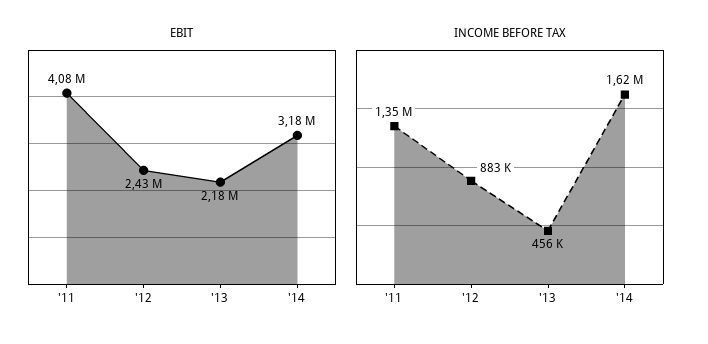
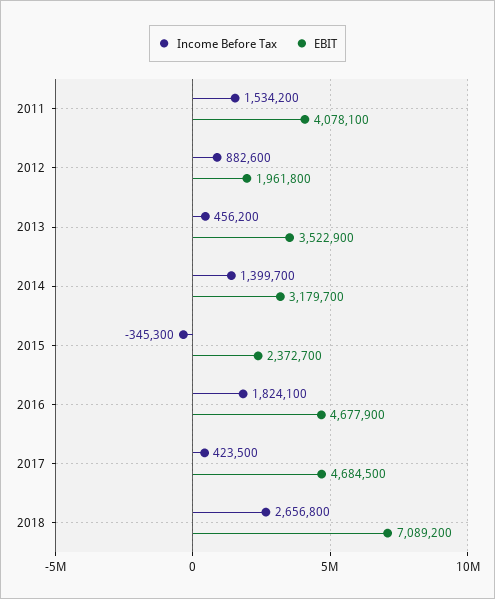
EBIT, '12: 2430000 -> 1961800
EBIT, '13: 2180000 -> 3522900
INCOME BEFORE TAX, '11: 1350000 -> 1534200
INCOME BEFORE TAX, '14: 1620000 -> 1399700
INCOME BEFORE TAX, 2015: none -> -345300
EBIT, 2015: none -> 2372700
INCOME BEFORE TAX, 2016: none -> 1824100
EBIT, 2016: none -> 4677900
INCOME BEFORE TAX, 2017: none -> 423500
EBIT, 2017: none -> 4684500
INCOME BEFORE TAX, 2018: none -> 2656800
EBIT, 2018: none -> 7089200

